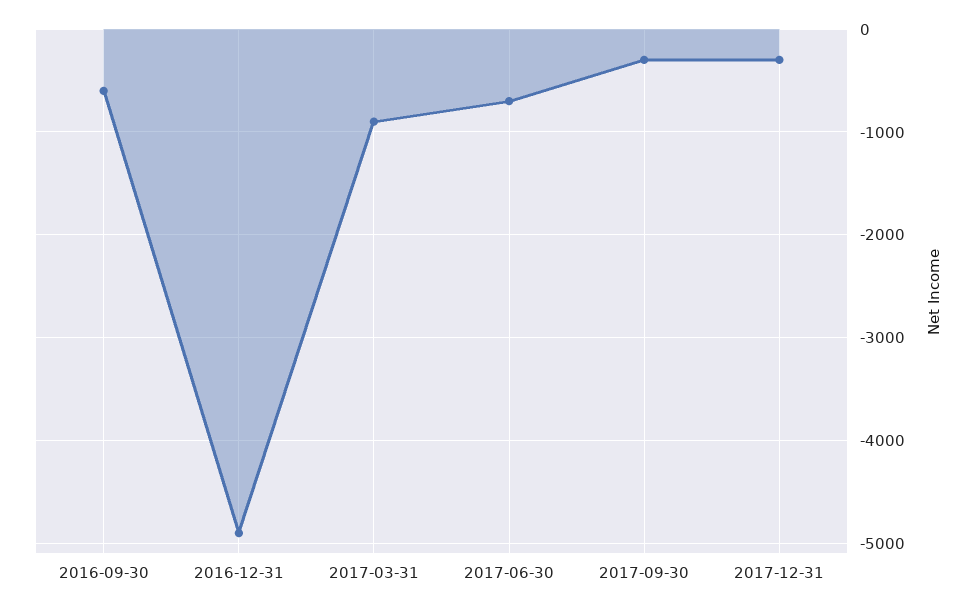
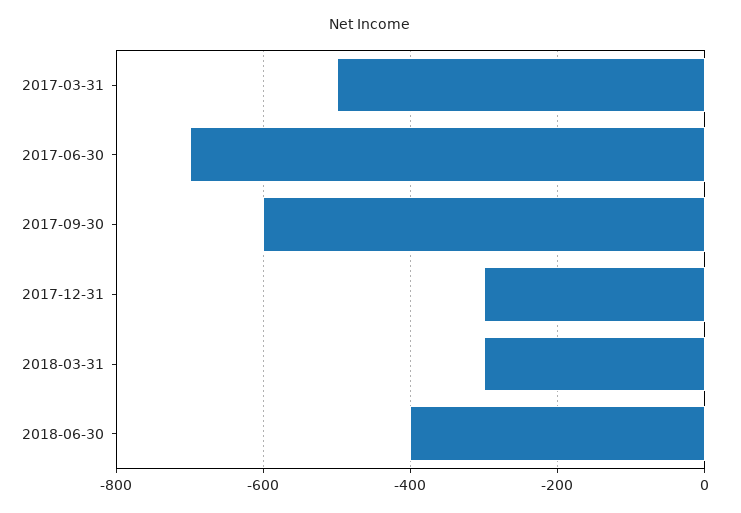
2016-09-30: -600 -> none
2016-12-31: -4900 -> none
2017-03-31: -900 -> -500
2017-09-30: -300 -> -600
2018-03-31: none -> -300
2018-06-30: none -> -400

